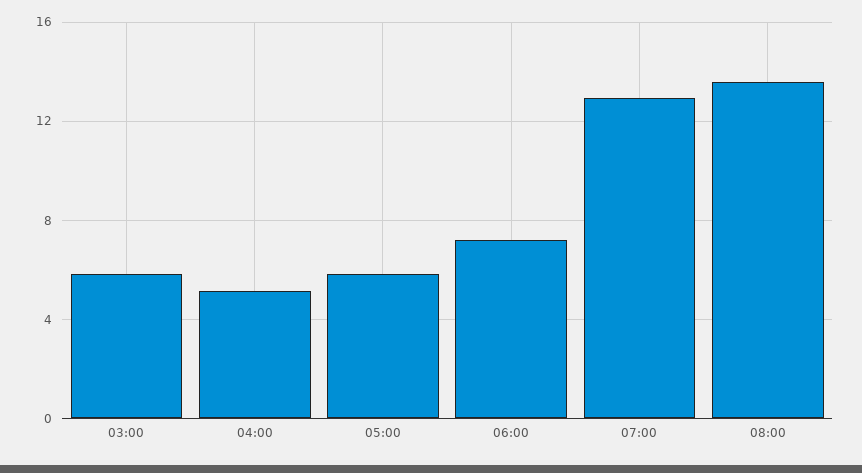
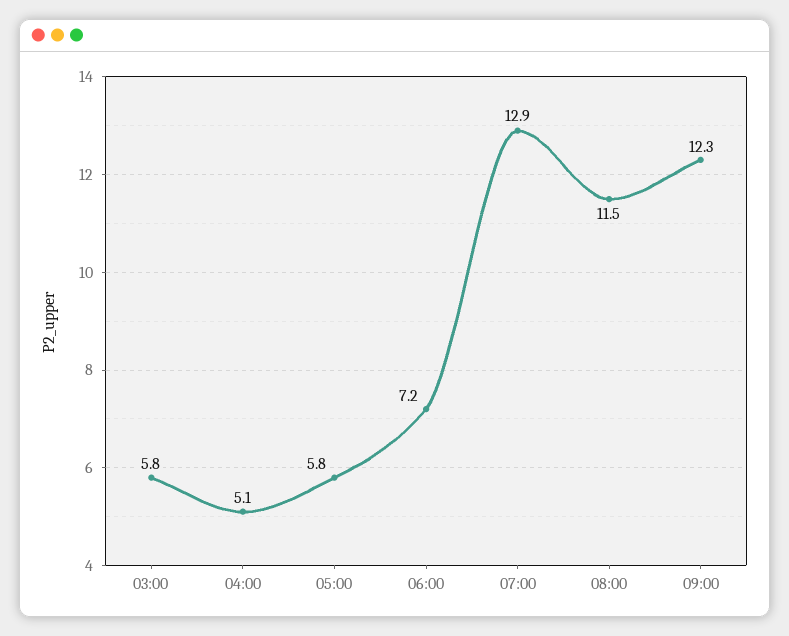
08:00: 13.5 -> 11.5
09:00: none -> 12.3

